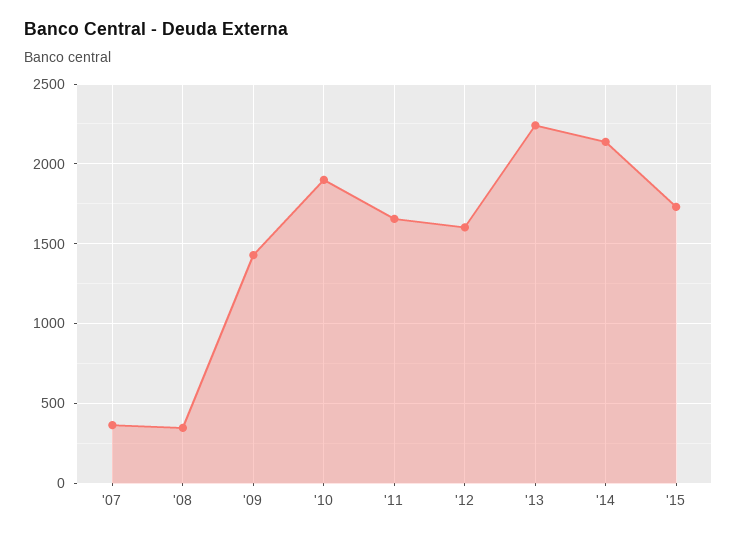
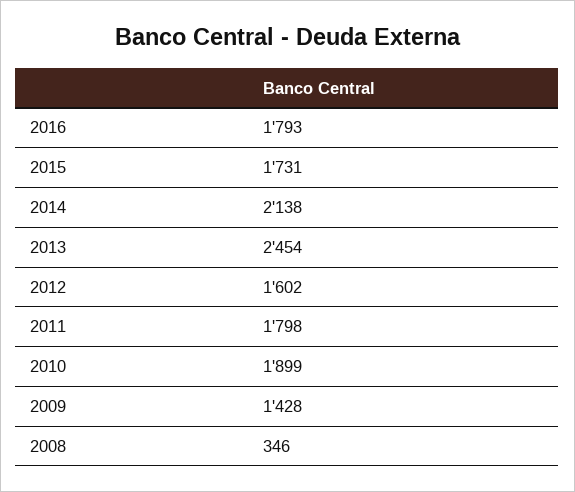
'07: 350 -> none
'11: 1650 -> 1798
'13: 2250 -> 2454
2016: none -> 1793

